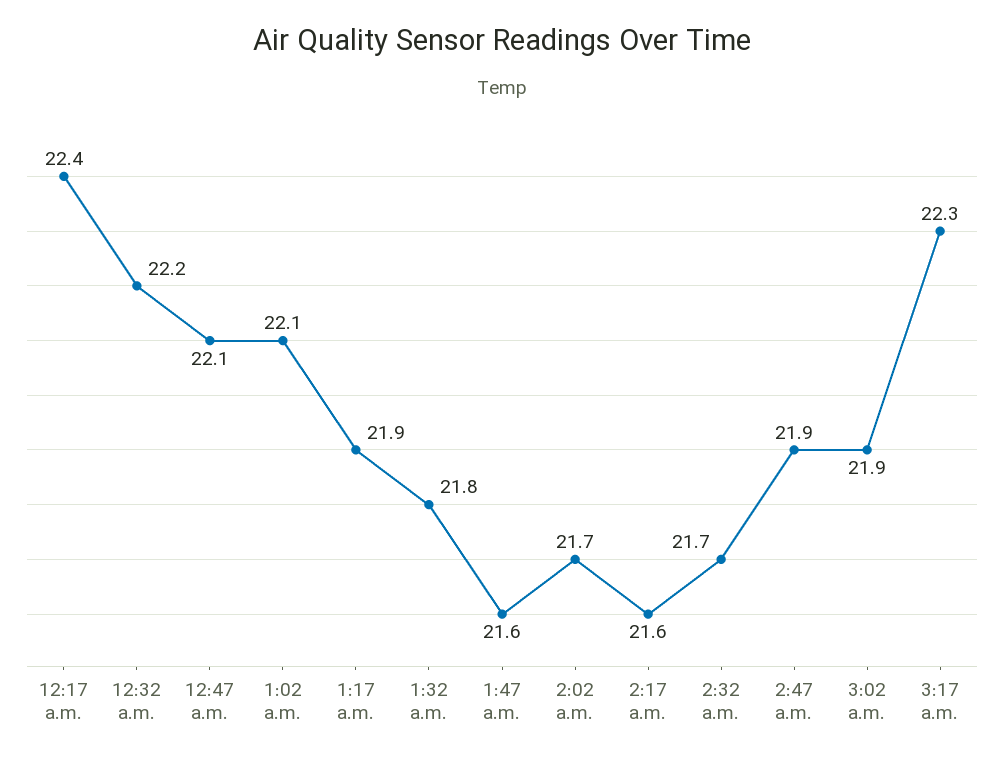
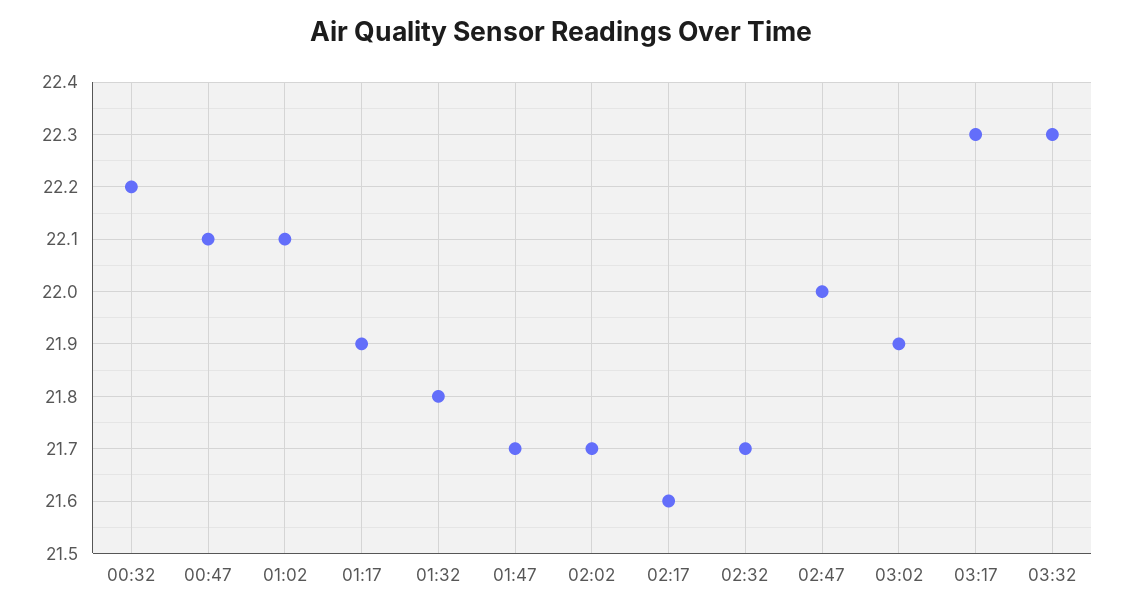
12:17 a.m.: 22.4 -> none
1:47 a.m.: 21.6 -> 21.7
2:47 a.m.: 21.9 -> 22
03:32: none -> 22.3

